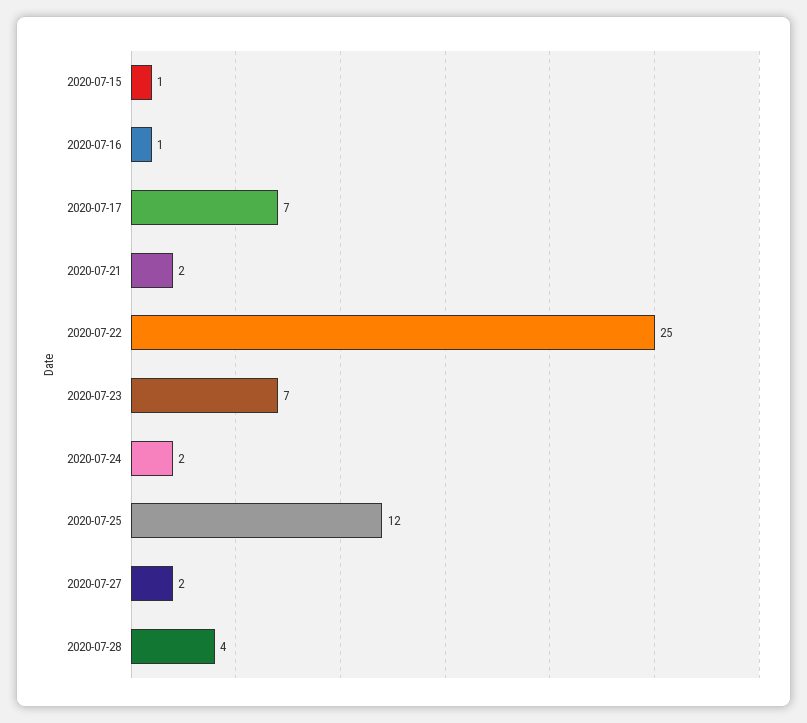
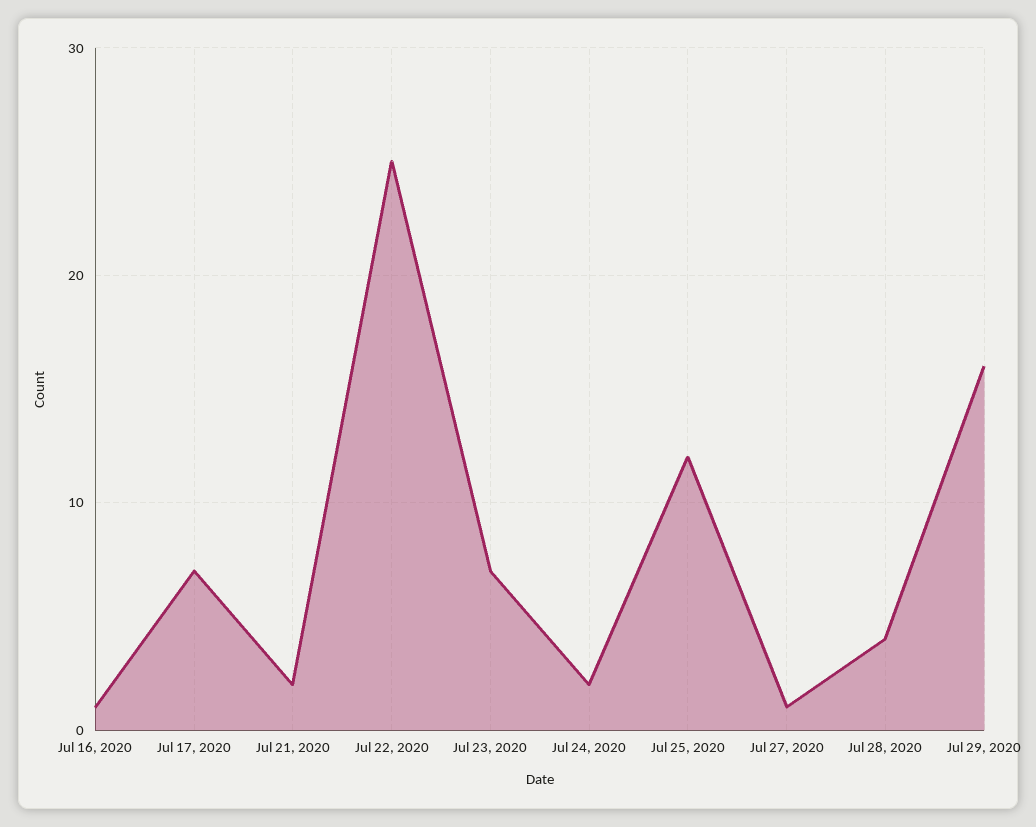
2020-07-15: 1 -> none
2020-07-27: 2 -> 1
Jul 29, 2020: none -> 16

